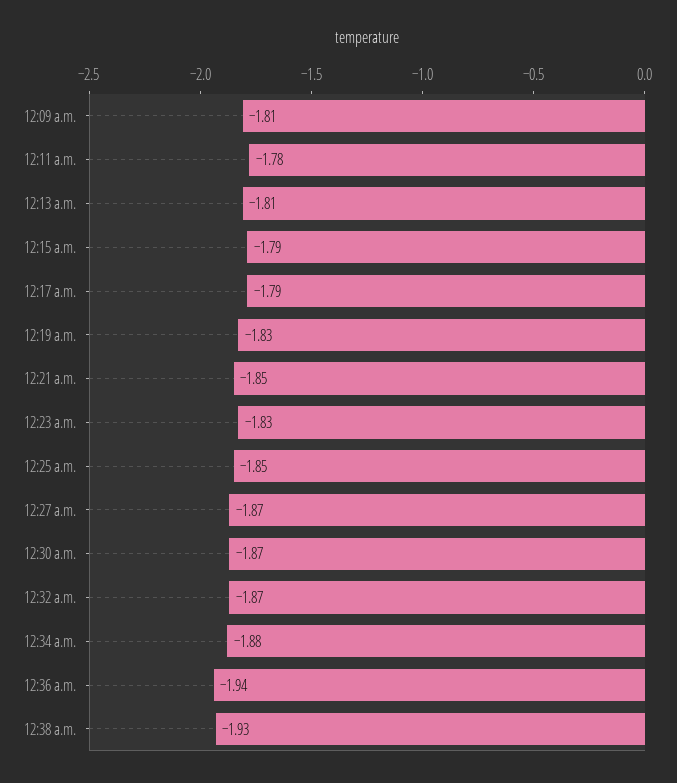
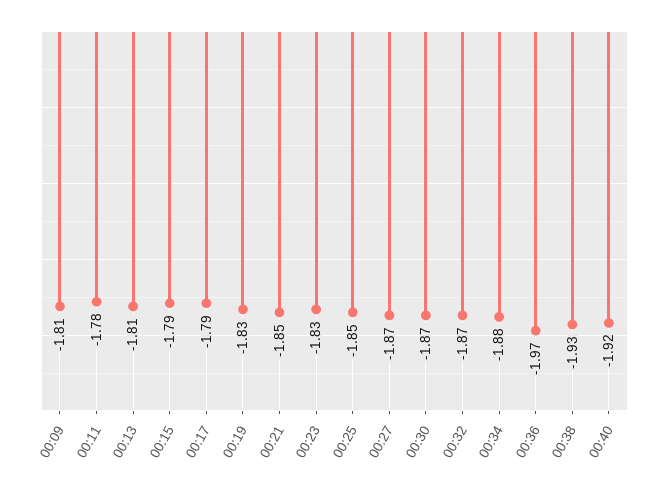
12:36 a.m.: -1.94 -> -1.97
00:40: none -> -1.92

